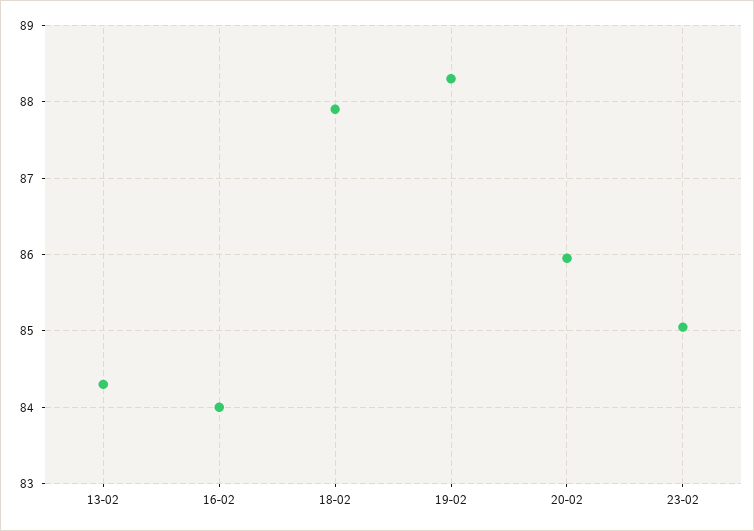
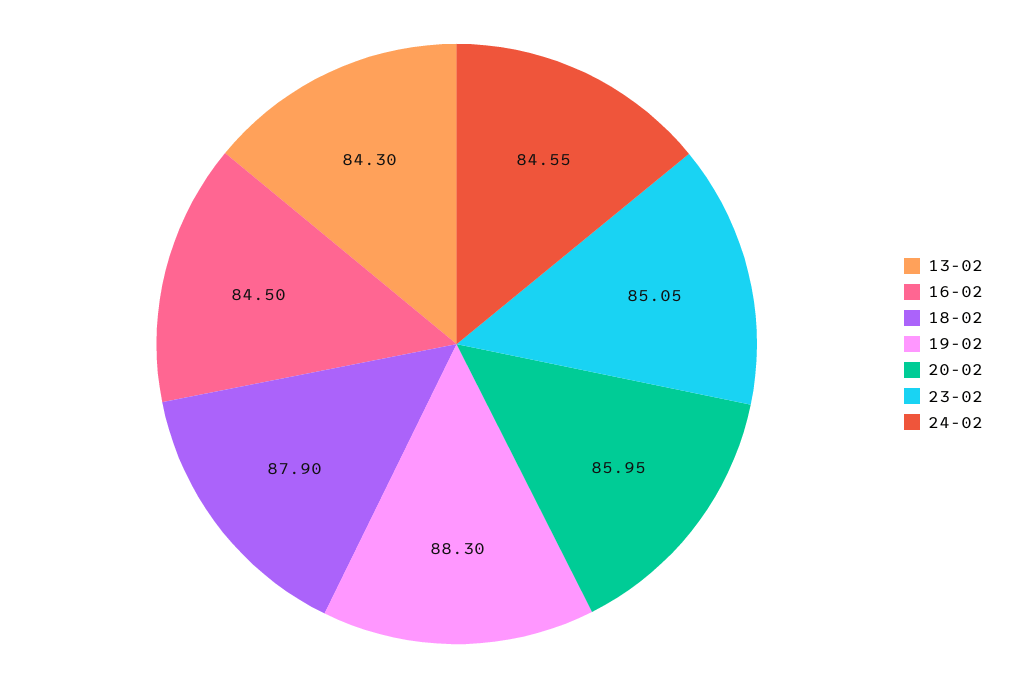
16-02: 84 -> 84.5
24-02: none -> 84.55

